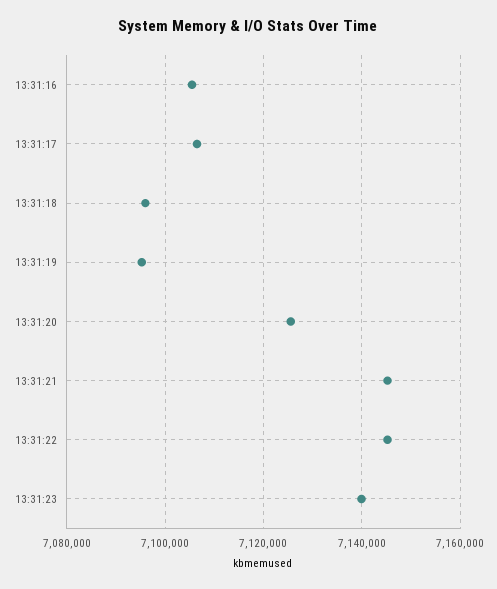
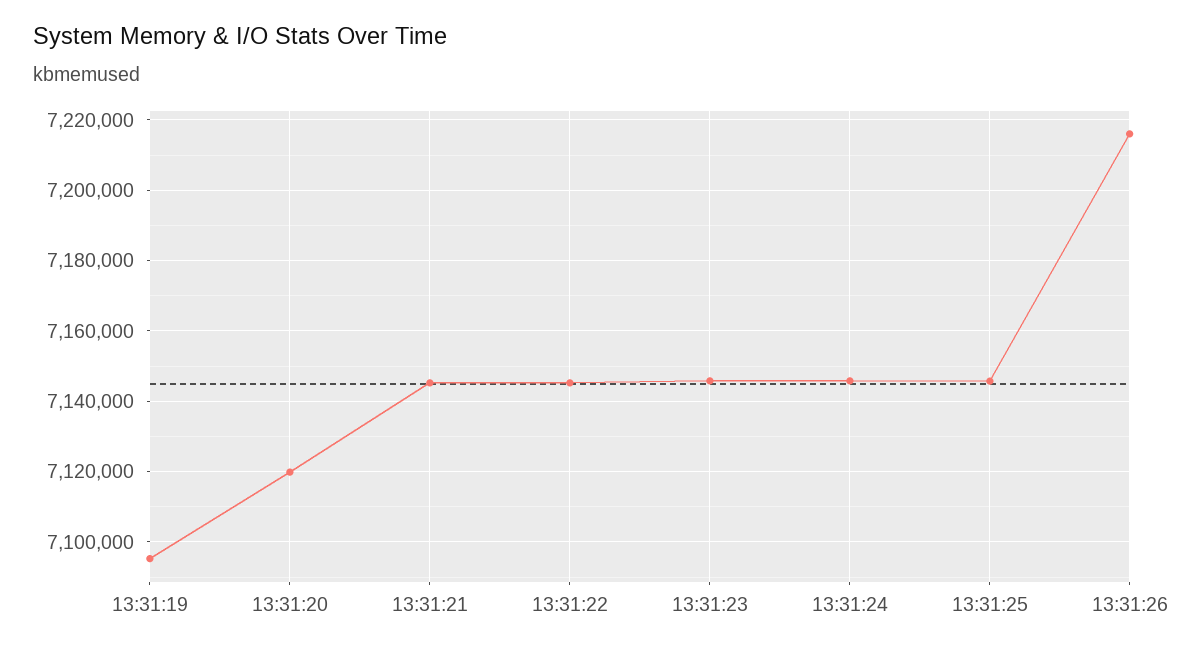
13:31:16: 7106000 -> none
13:31:17: 7106000 -> none
13:31:18: 7096000 -> none
13:31:20: 7126000 -> 7120000
13:31:23: 7140000 -> 7146000
13:31:24: none -> 7146000
13:31:25: none -> 7146000
13:31:26: none -> 7216000

